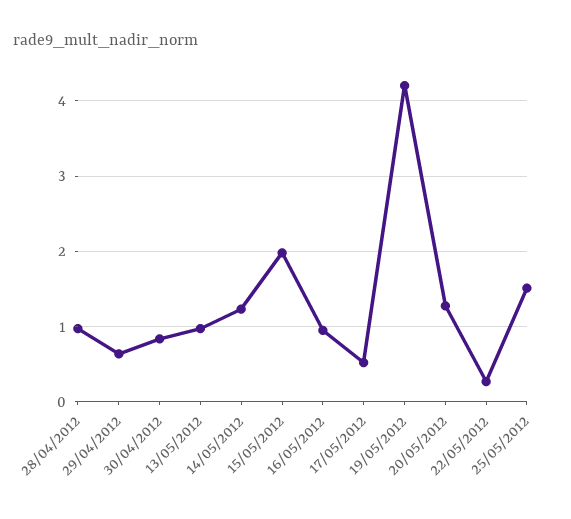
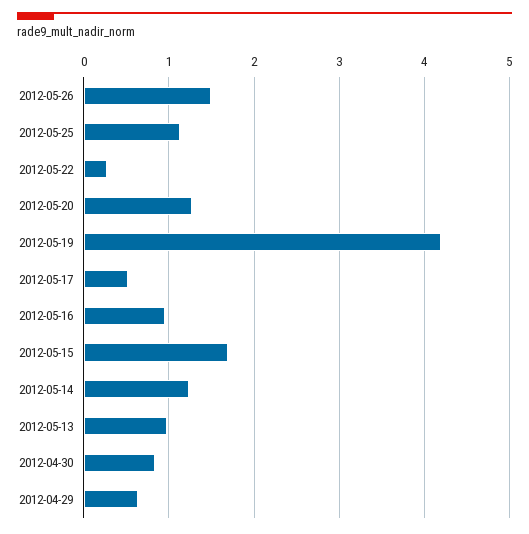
28/04/2012: 1 -> none
15/05/2012: 2 -> 1.7
25/05/2012: 1.5 -> 1.1
2012-05-26: none -> 1.5

